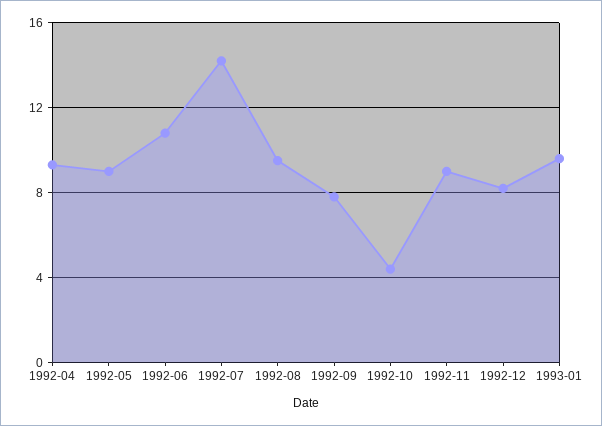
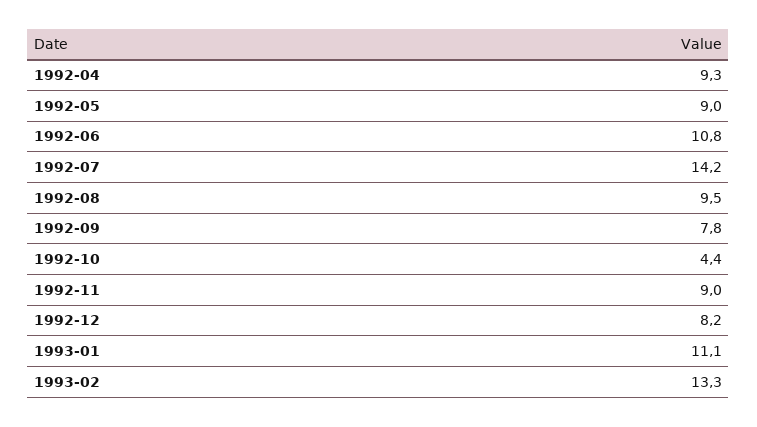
1993-01: 9.5 -> 11.1
1993-02: none -> 13.3

